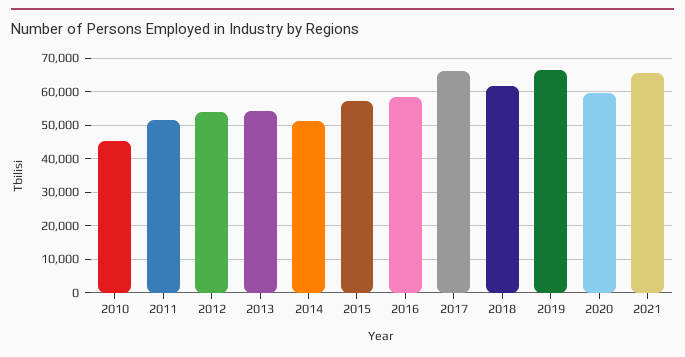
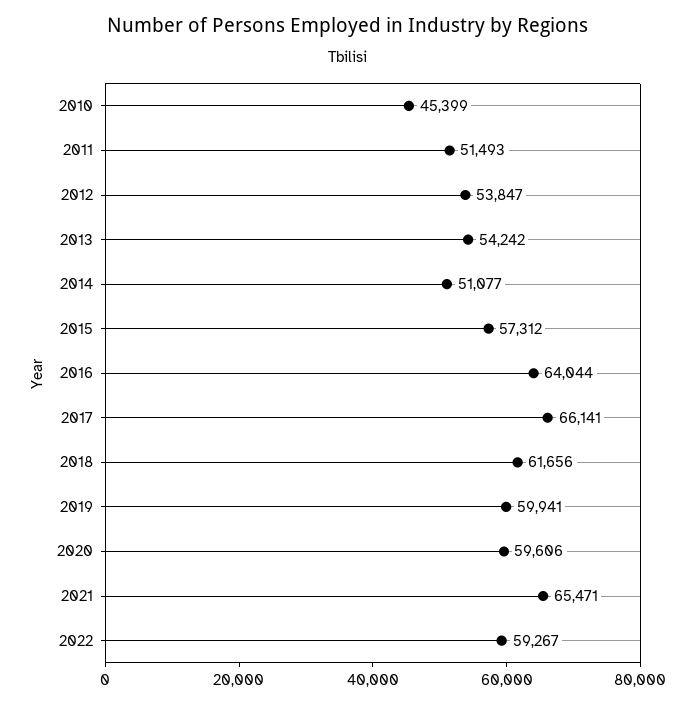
2016: 58000 -> 64044
2019: 66000 -> 59941
2022: none -> 59267

